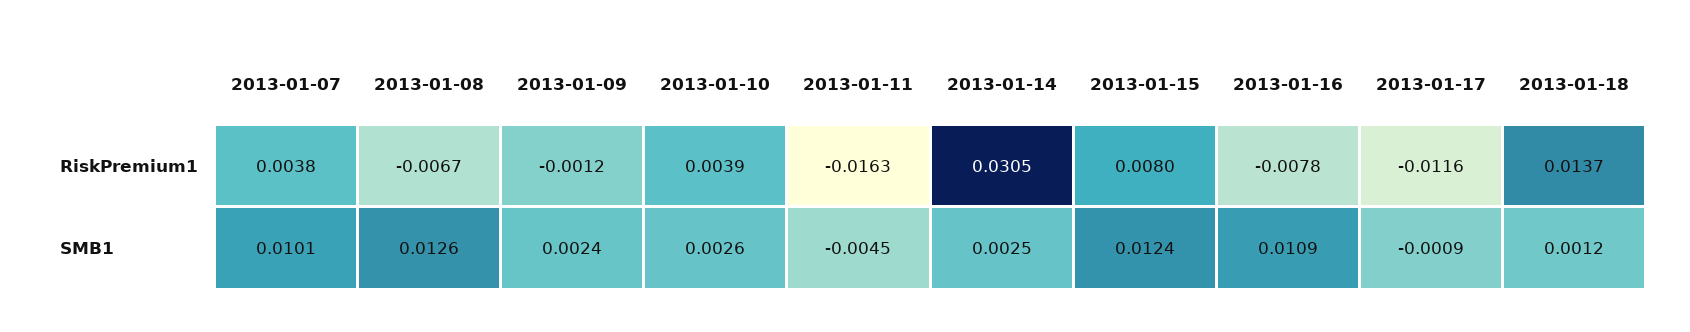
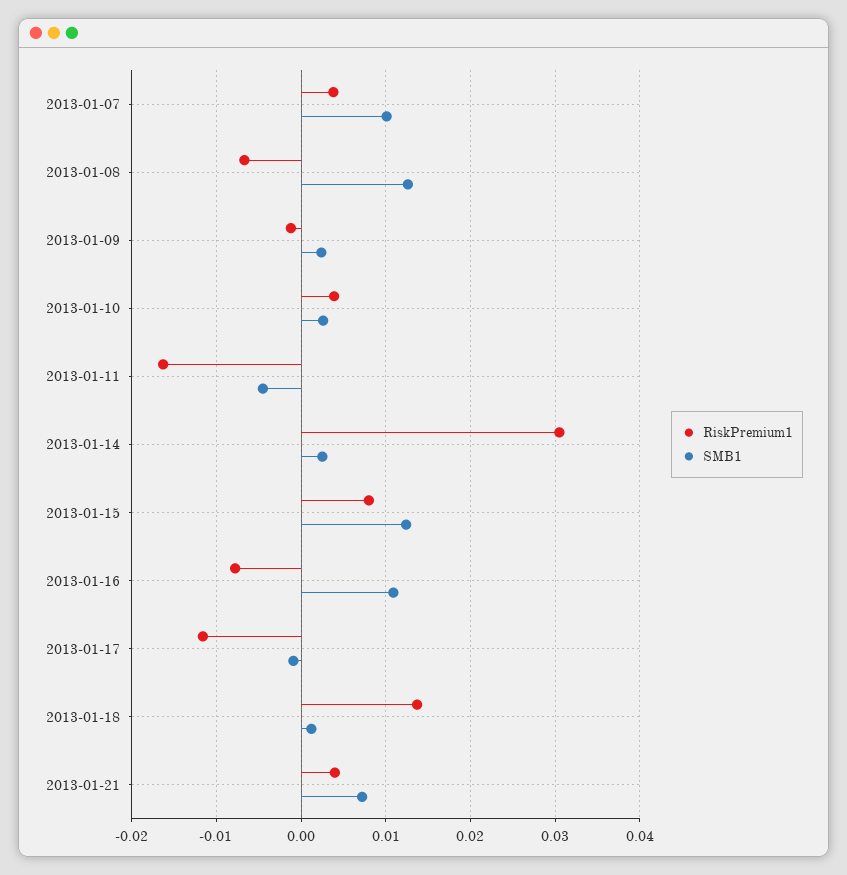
RiskPremium1, 2013-01-21: none -> 0.004
SMB1, 2013-01-21: none -> 0.007

